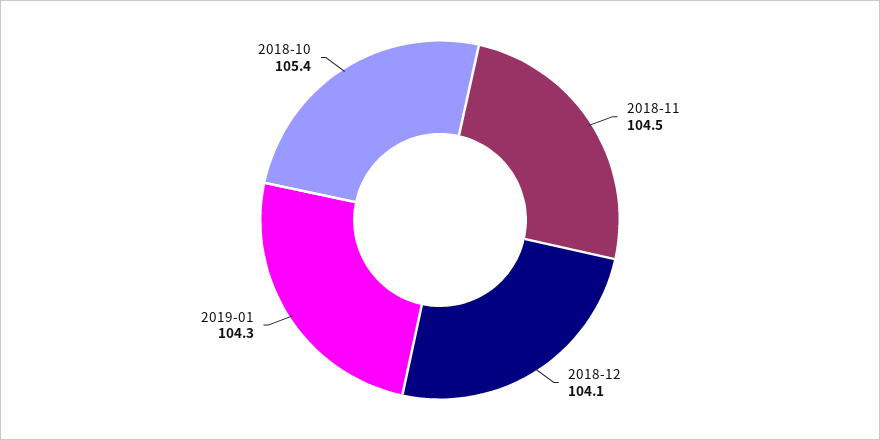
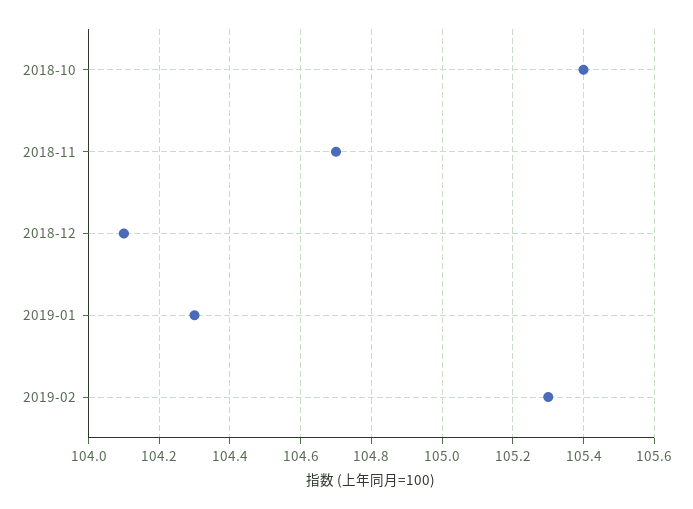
2018-11: 104.5 -> 104.7
2019-02: none -> 105.3

